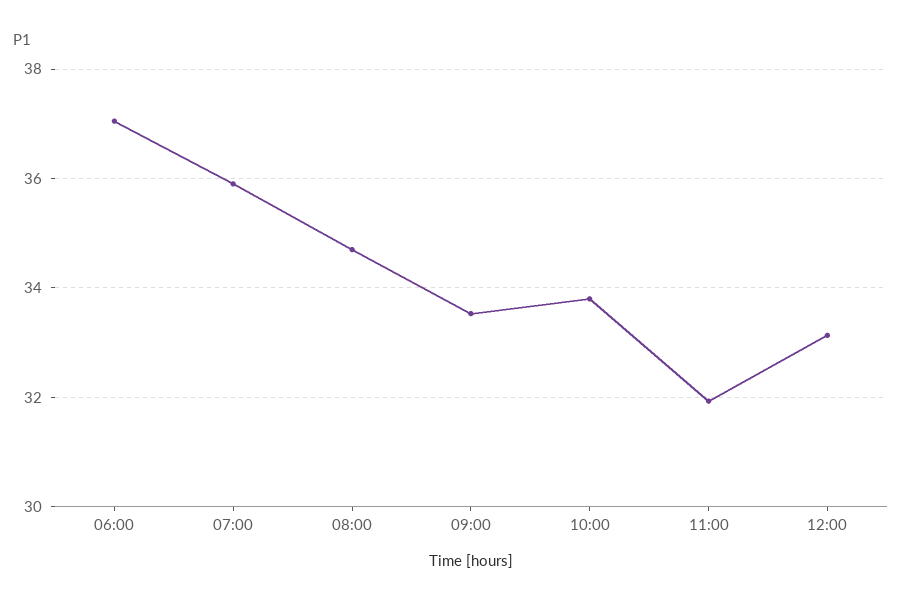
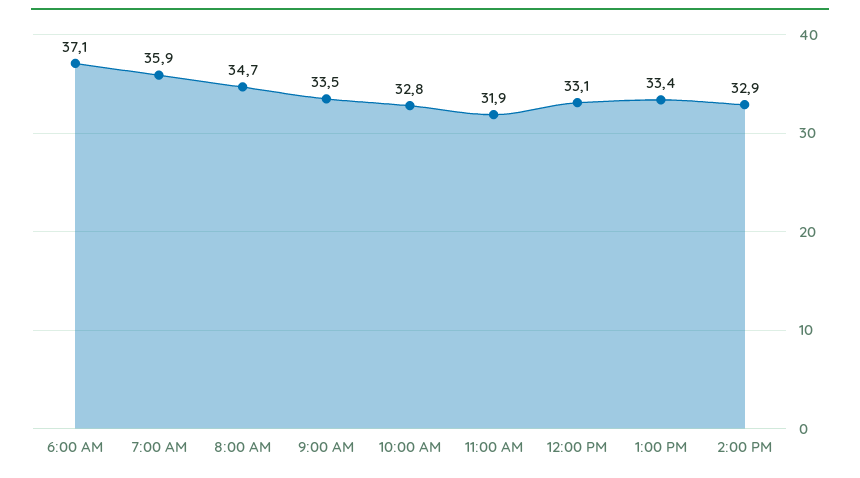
10:00: 33.8 -> 32.8
1:00 PM: none -> 33.4
2:00 PM: none -> 32.9

